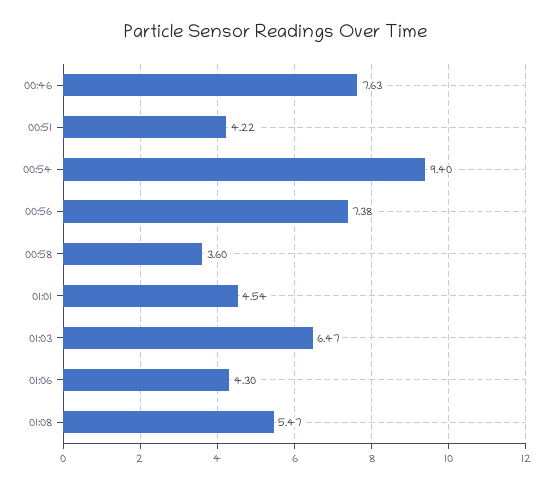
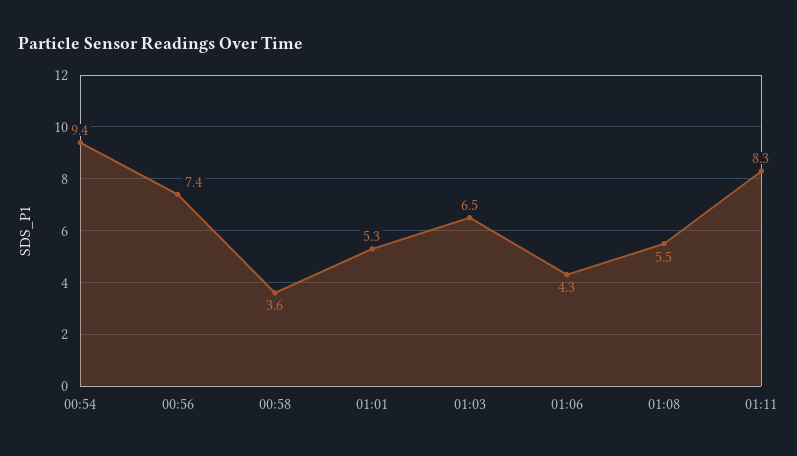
00:46: 7.63 -> none
00:51: 4.22 -> none
01:01: 4.54 -> 5.3
01:11: none -> 8.3

